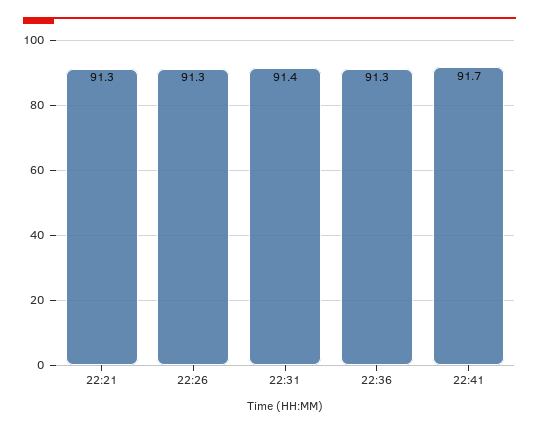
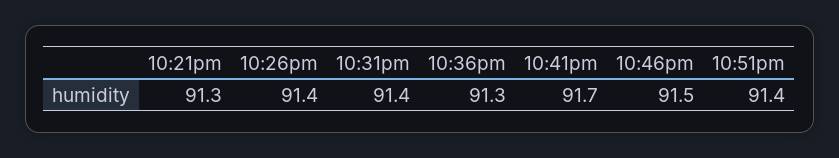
22:26: 91.3 -> 91.4
10:46pm: none -> 91.5
10:51pm: none -> 91.4

